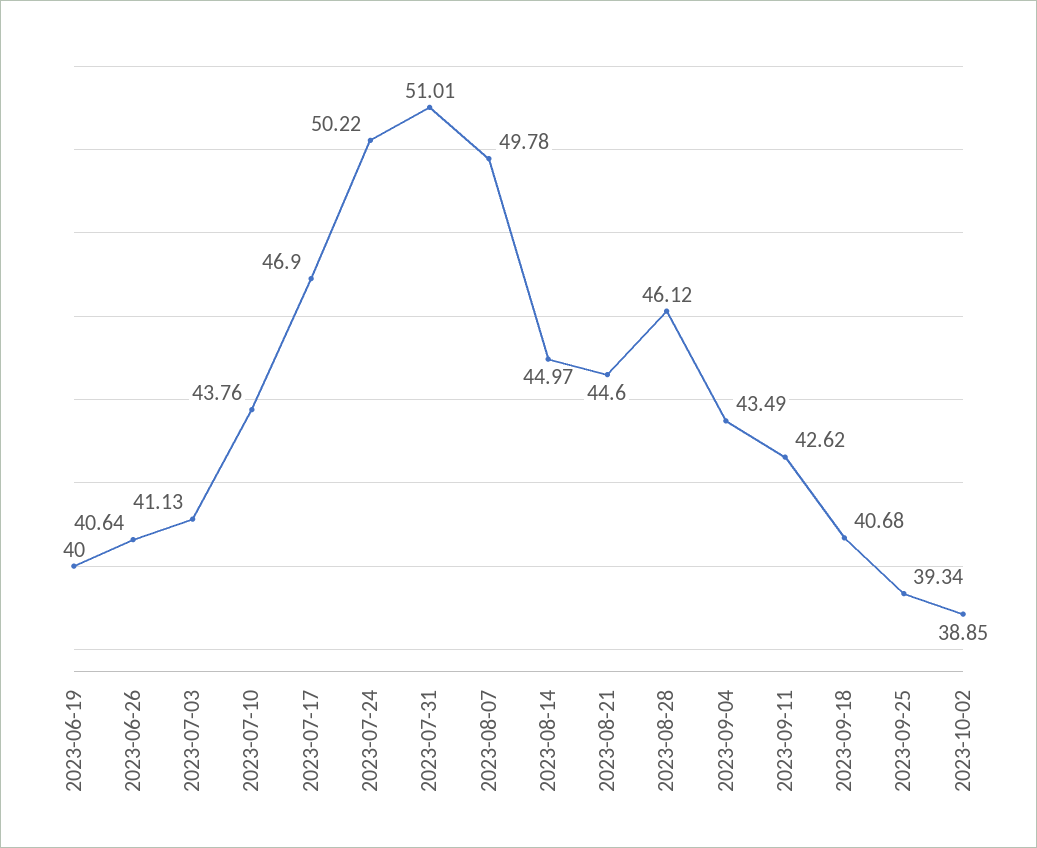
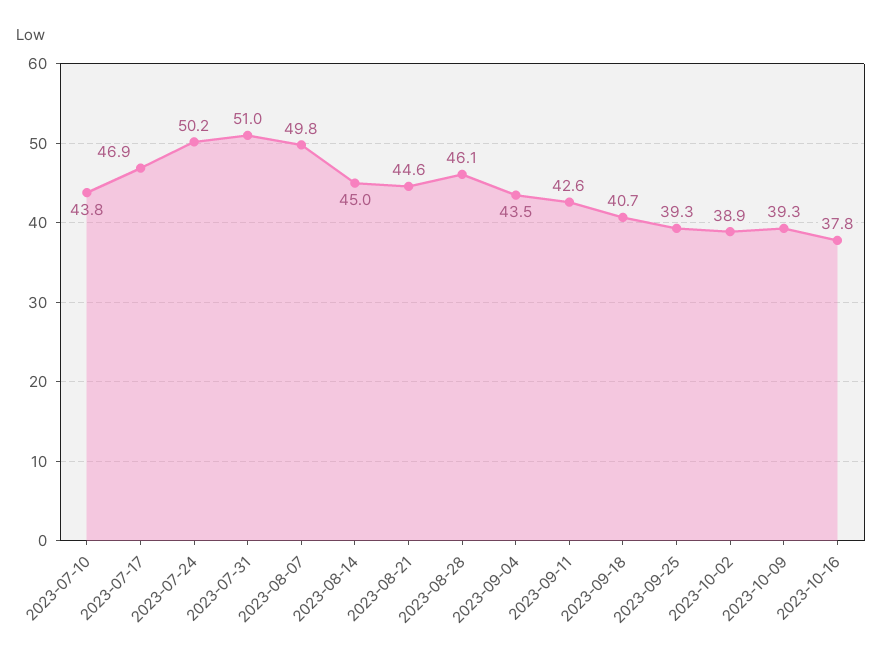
2023-06-19: 40 -> none
2023-06-26: 40.64 -> none
2023-07-03: 41.13 -> none
2023-10-09: none -> 39.3
2023-10-16: none -> 37.8

